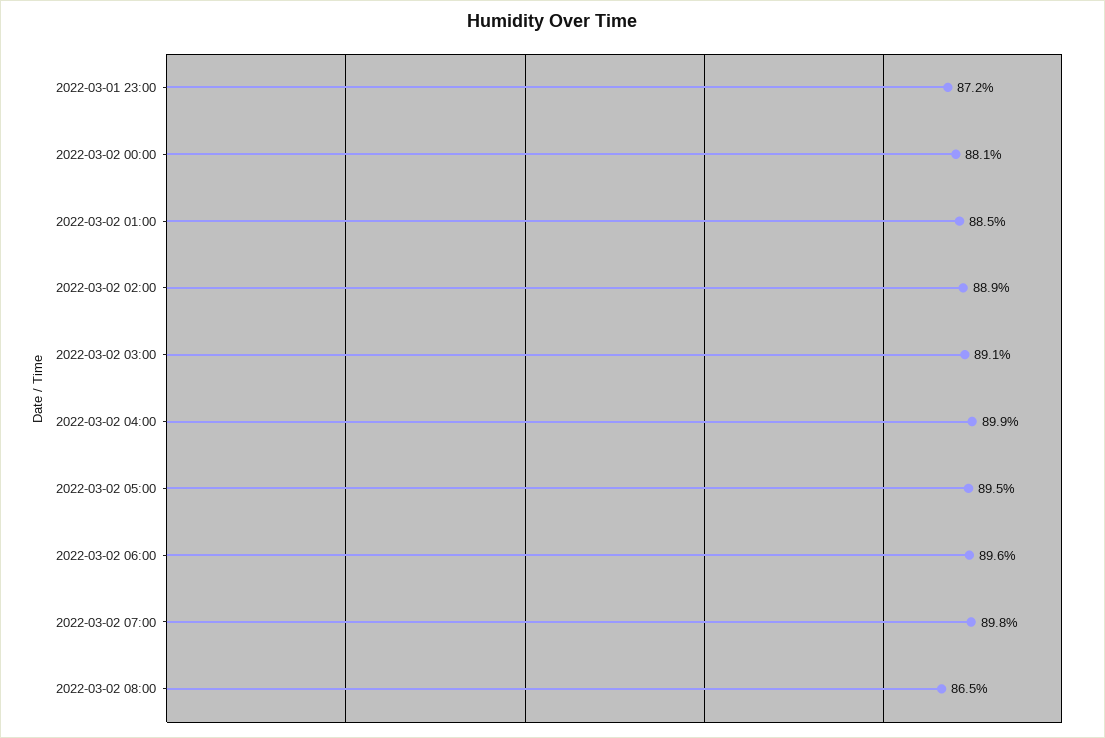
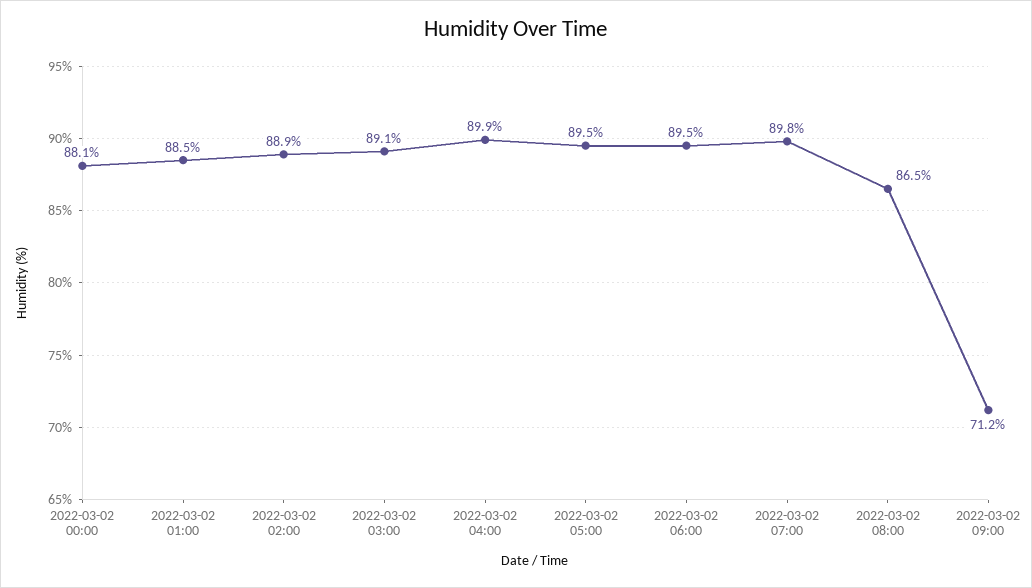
2022-03-01 23:00: 87.2 -> none
2022-03-02 06:00: 89.6 -> 89.5
2022-03-02 09:00: none -> 71.2

